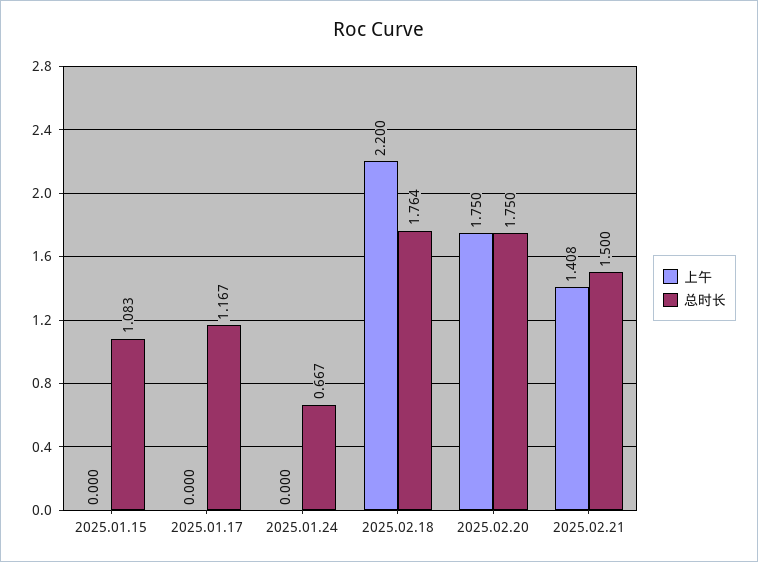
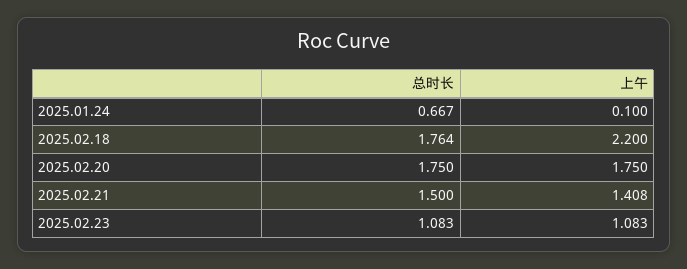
上午, 2025.01.15: 0 -> none
总时长, 2025.01.15: 1.083 -> none
上午, 2025.01.17: 0 -> none
总时长, 2025.01.17: 1.167 -> none
上午, 2025.01.24: 0 -> 0.1
总时长, 2025.02.23: none -> 1.083
上午, 2025.02.23: none -> 1.083

